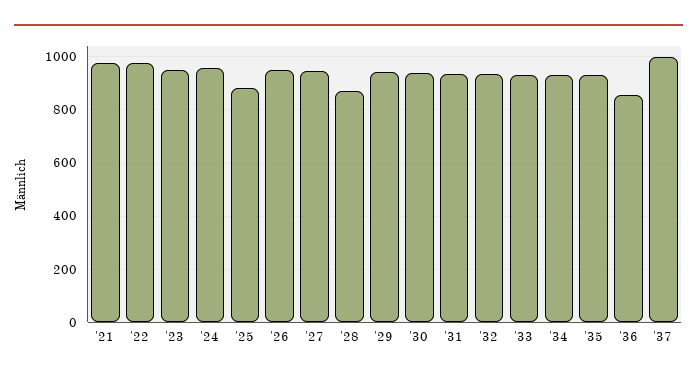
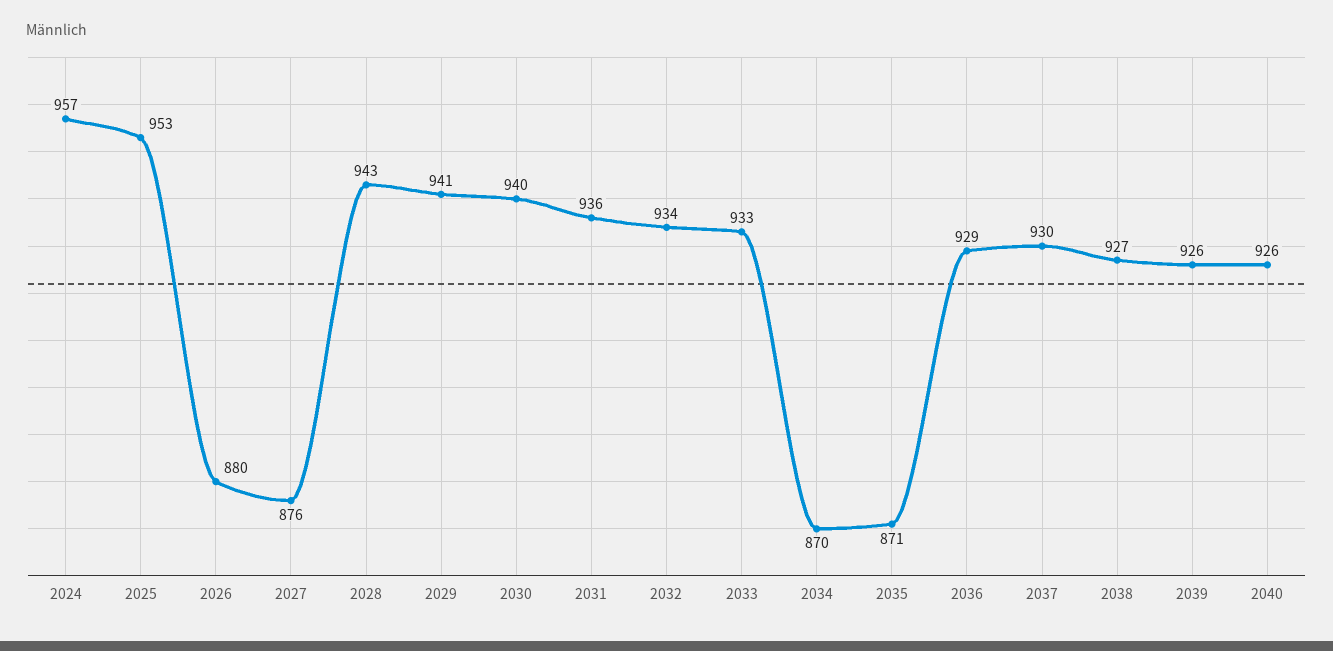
'21: 975 -> none
'22: 975 -> none
'23: 950 -> none
'25: 875 -> 953
'26: 950 -> 880
'27: 950 -> 876
'28: 875 -> 943
'34: 925 -> 870
'35: 925 -> 871
'36: 850 -> 929
'37: 1000 -> 930
2038: none -> 927
2039: none -> 926
2040: none -> 926

